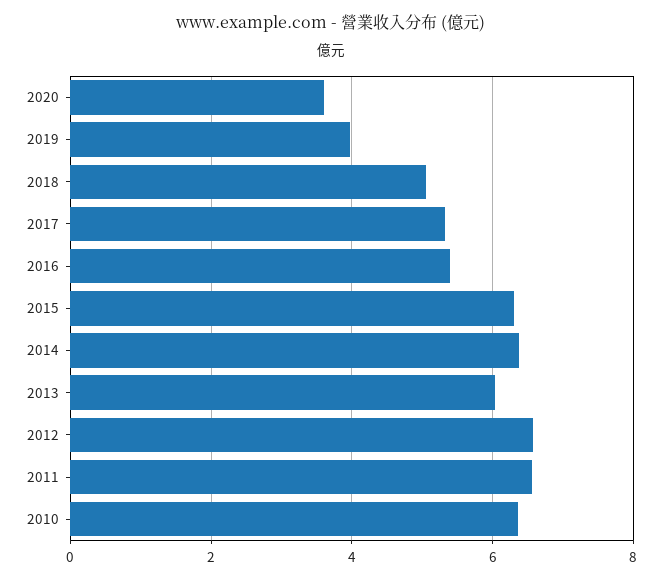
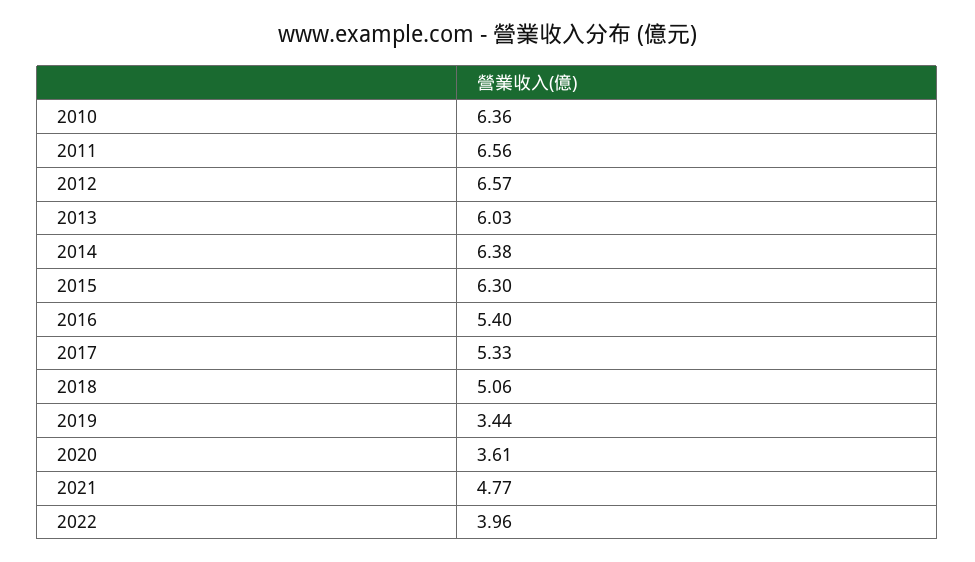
2019: 4 -> 3.44
2021: none -> 4.77
2022: none -> 3.96

